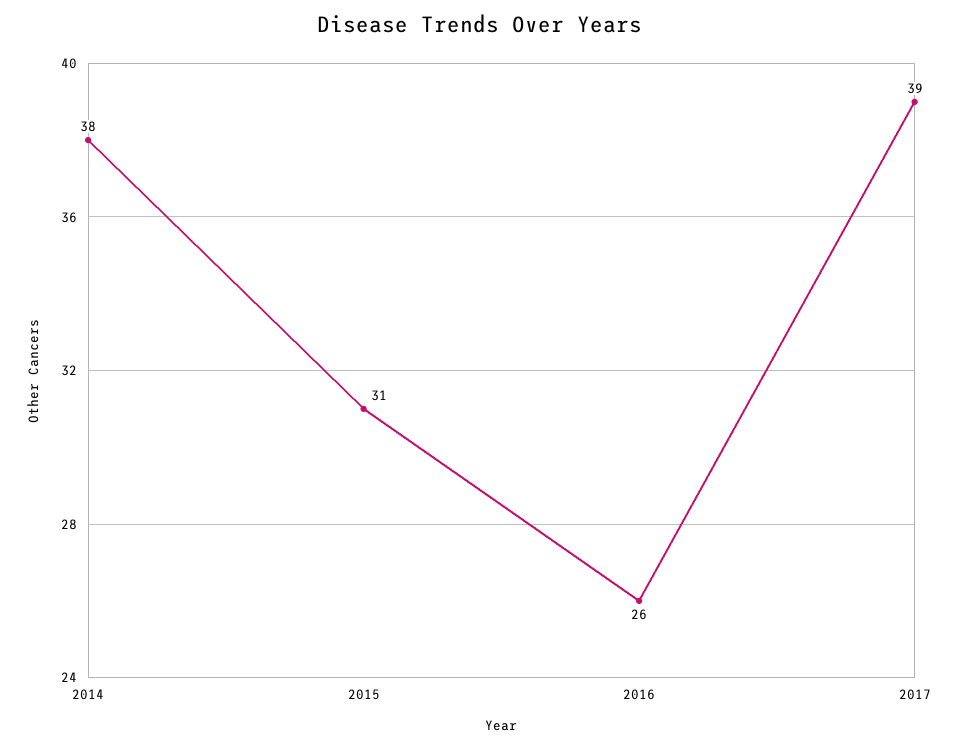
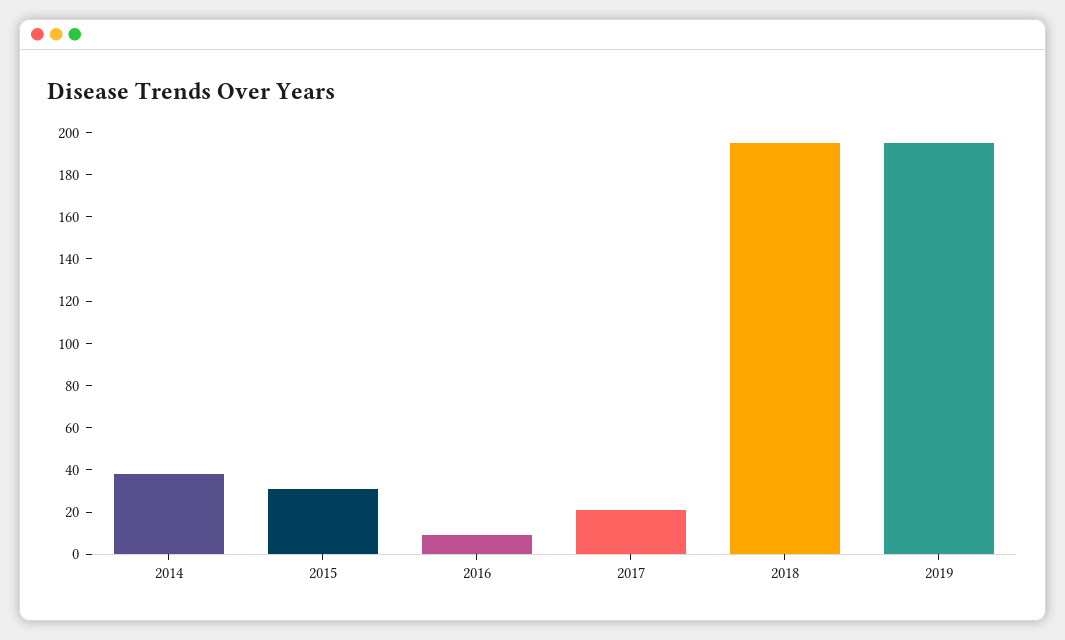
2016: 26 -> 10
2017: 39 -> 20
2018: none -> 195
2019: none -> 195

